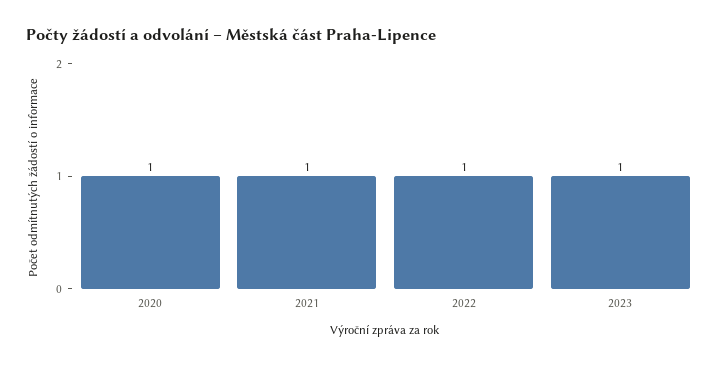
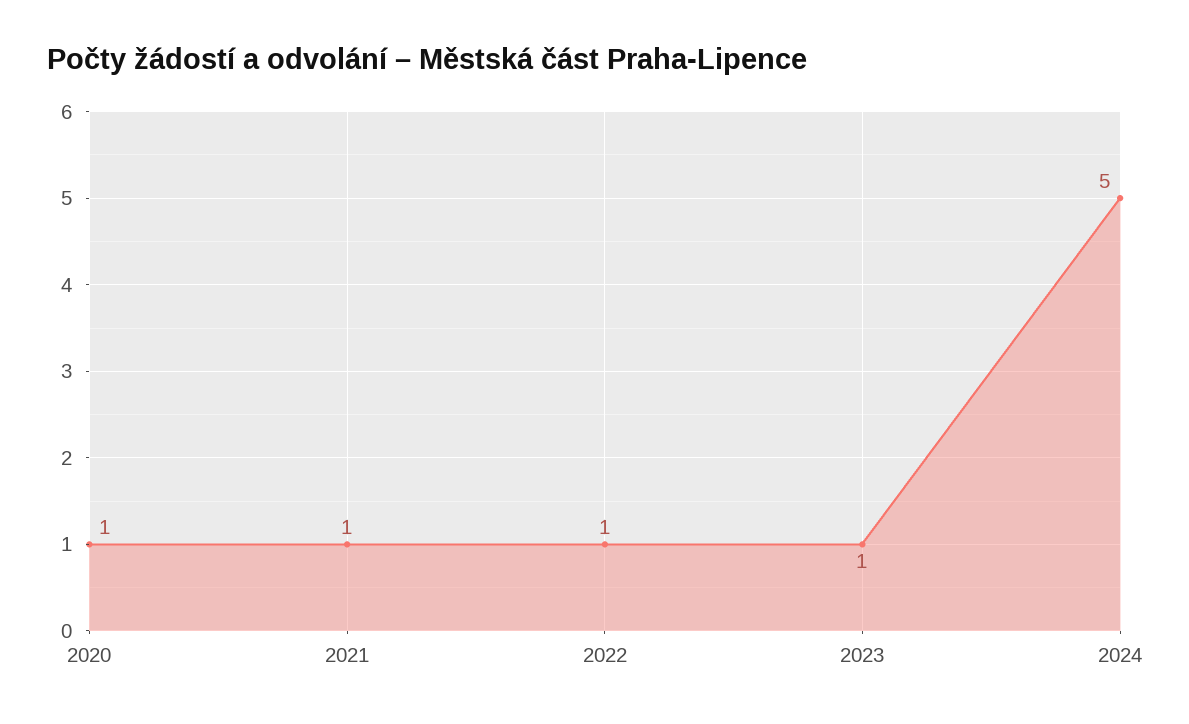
2024: none -> 5

